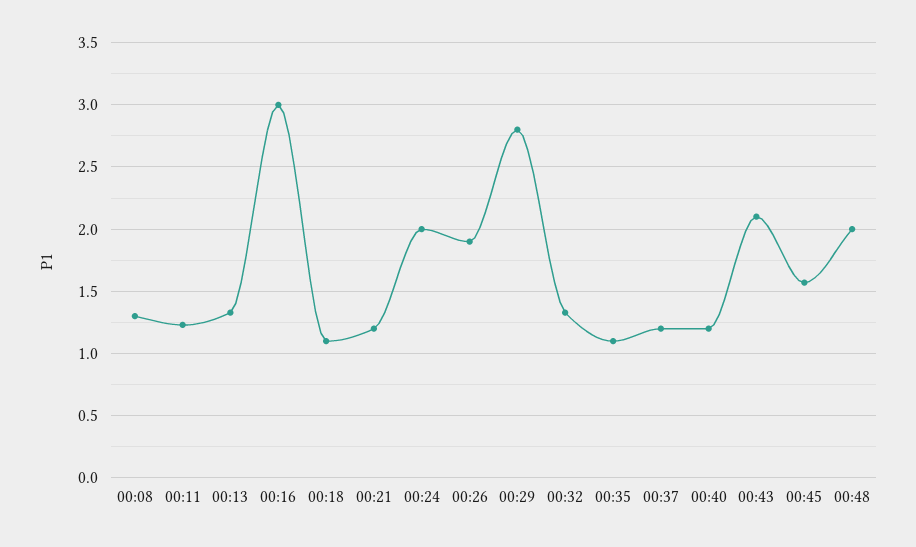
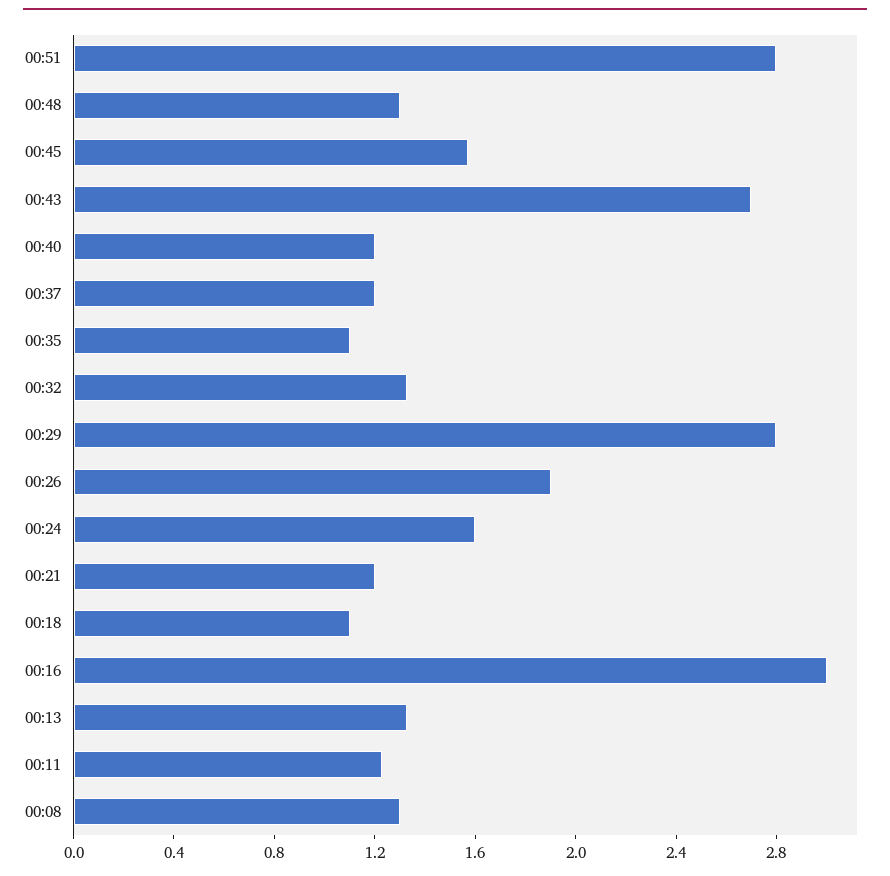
00:24: 2 -> 1.6
00:43: 2.1 -> 2.7
00:48: 2 -> 1.3
00:51: none -> 2.8

